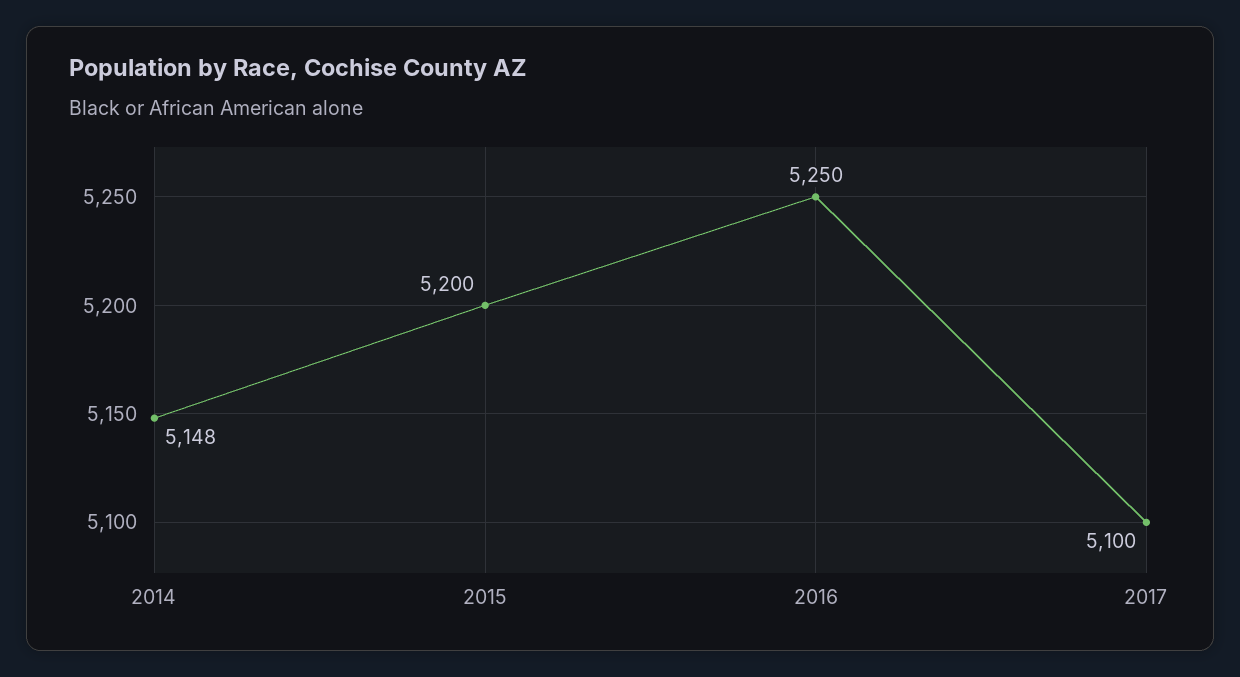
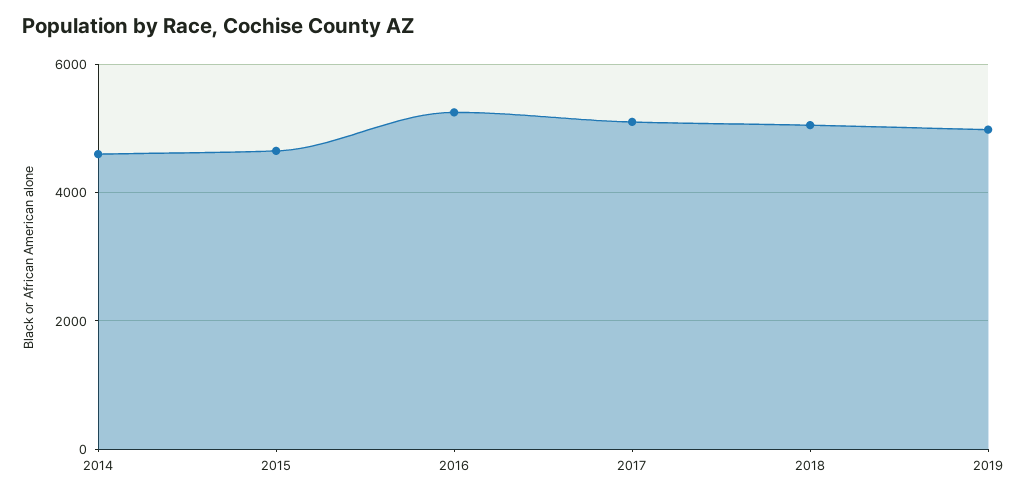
2014: 5148 -> 4600
2015: 5200 -> 4600
2018: none -> 5000
2019: none -> 5000

